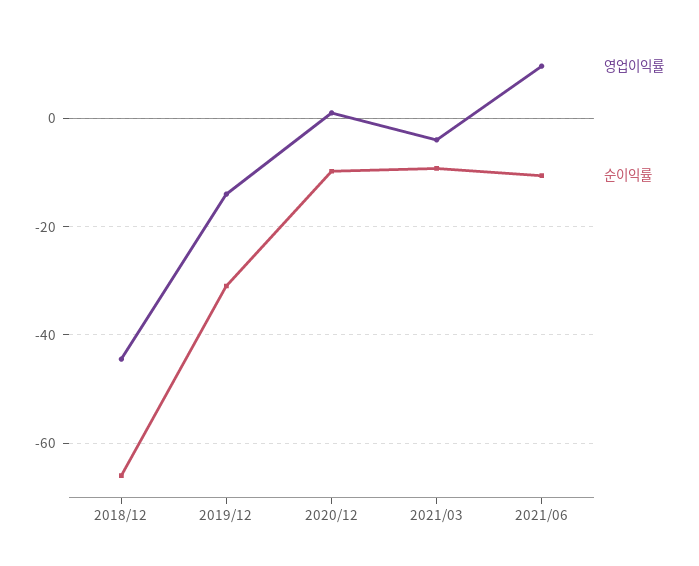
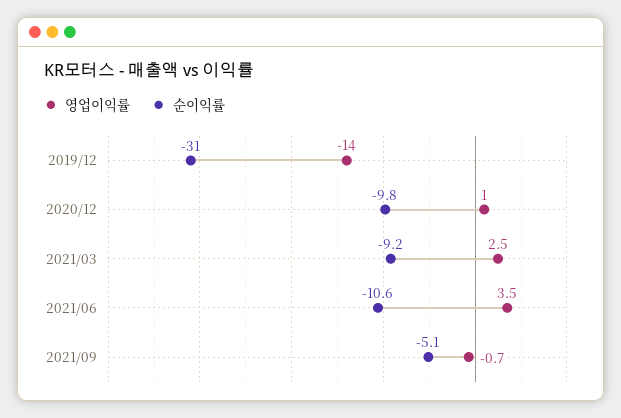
영업이익률, 2018/12: -44 -> none
순이익률, 2018/12: -66 -> none
영업이익률, 2021/03: -4 -> 2.5
영업이익률, 2021/06: 10 -> 3.5
영업이익률, 2021/09: none -> -0.7
순이익률, 2021/09: none -> -5.1

